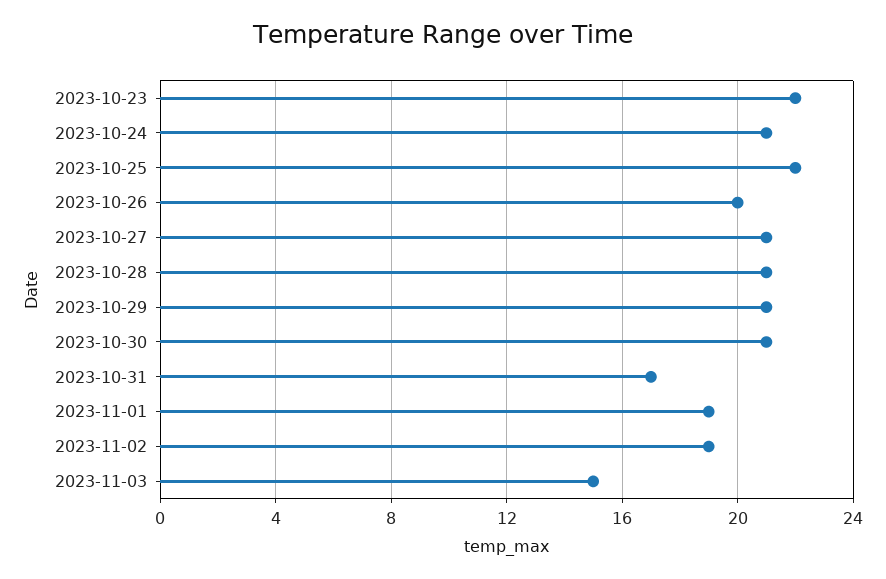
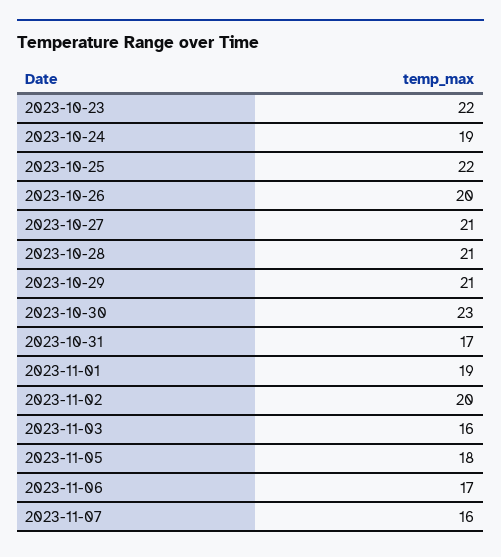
2023-10-24: 21 -> 19
2023-10-30: 21 -> 23
2023-11-02: 19 -> 20
2023-11-03: 15 -> 16
2023-11-05: none -> 18
2023-11-06: none -> 17
2023-11-07: none -> 16

